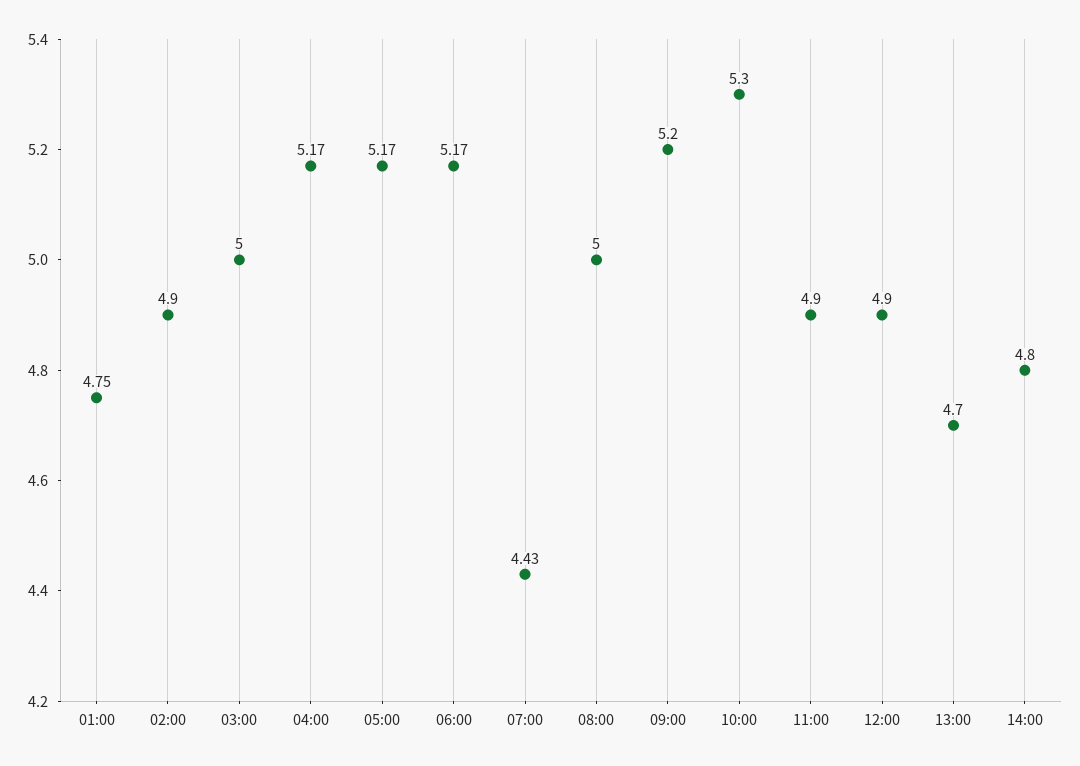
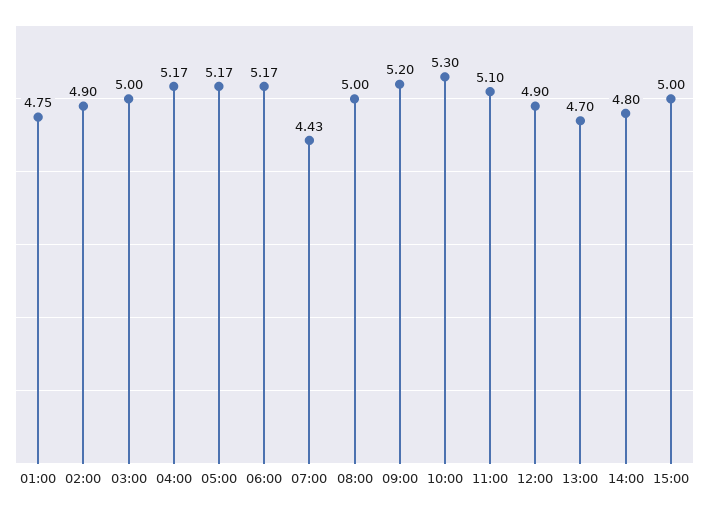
11:00: 4.9 -> 5.1
15:00: none -> 5

